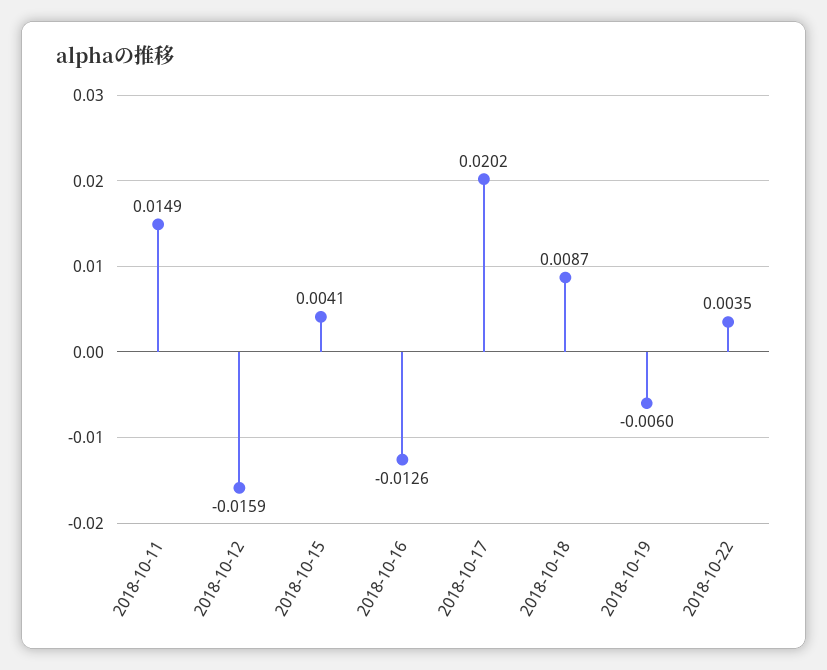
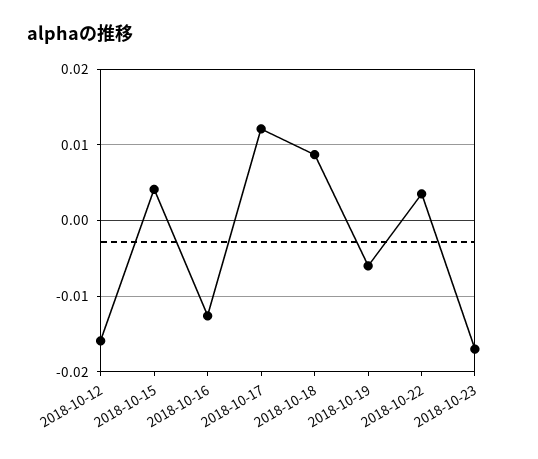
2018-10-11: 0.0149 -> none
2018-10-17: 0.0202 -> 0.012
2018-10-23: none -> -0.017

